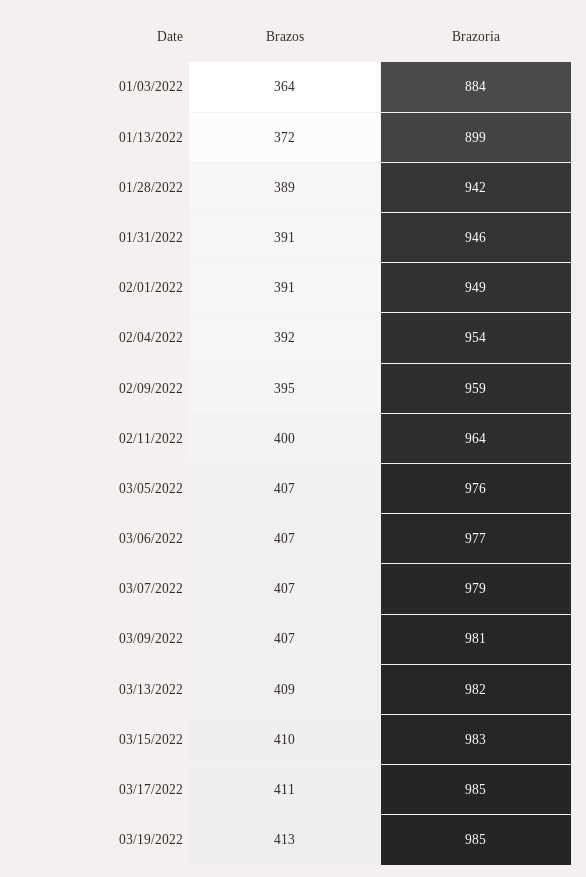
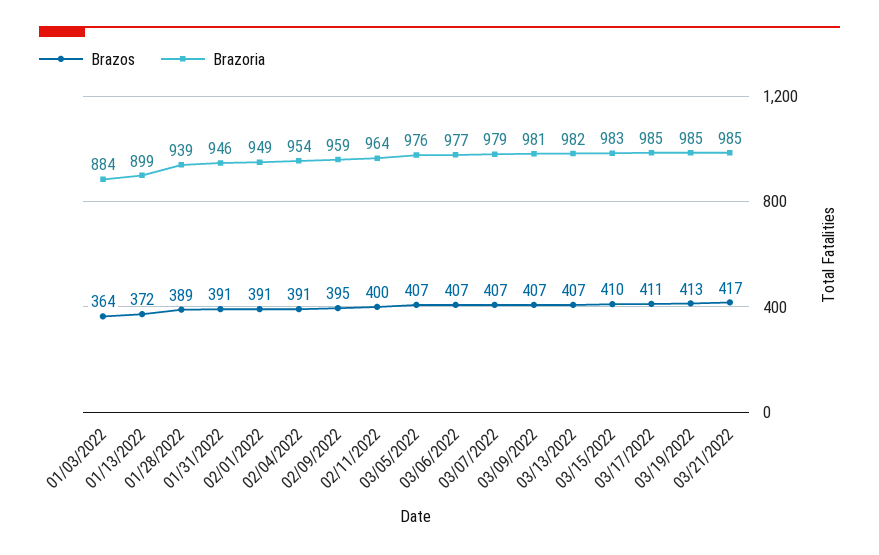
Brazoria, 01/28/2022: 942 -> 939
Brazos, 02/04/2022: 392 -> 391
Brazos, 03/13/2022: 409 -> 407
Brazos, 03/21/2022: none -> 417
Brazoria, 03/21/2022: none -> 985

